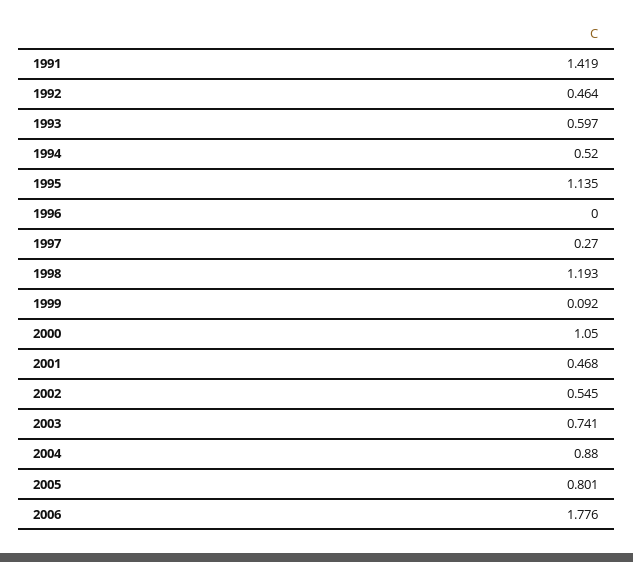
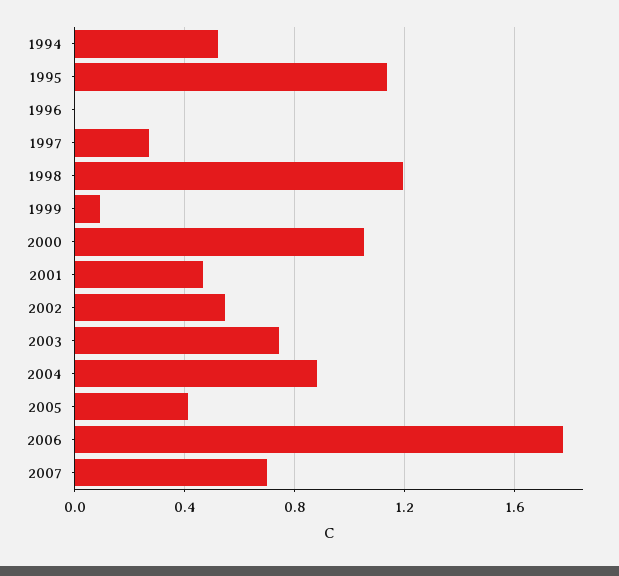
1991: 1.419 -> none
1992: 0.464 -> none
1993: 0.597 -> none
2005: 0.801 -> 0.4
2007: none -> 0.7

